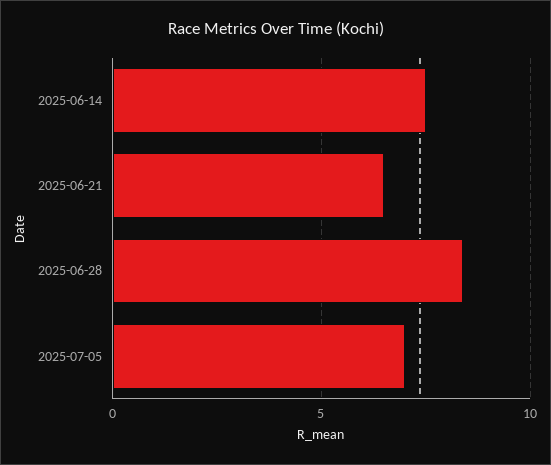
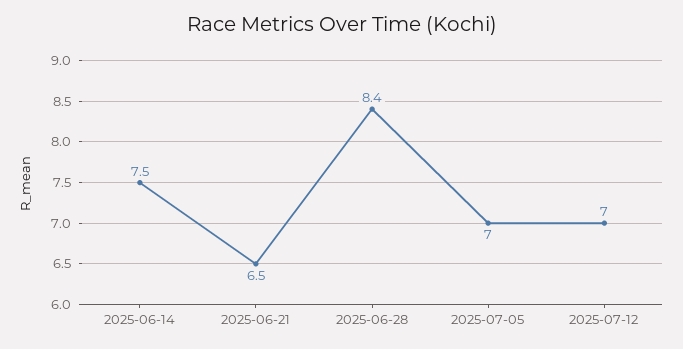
2025-07-12: none -> 7

